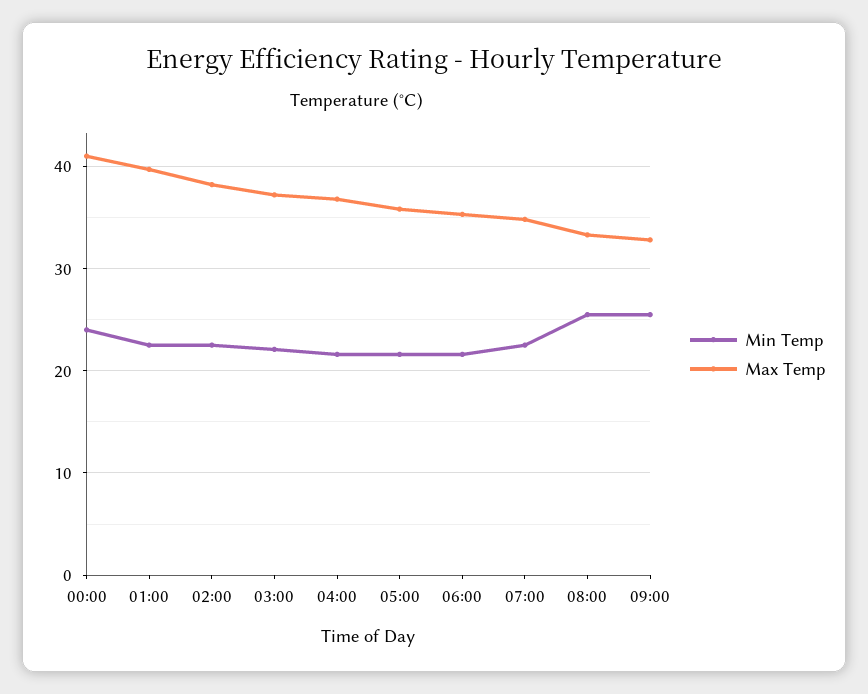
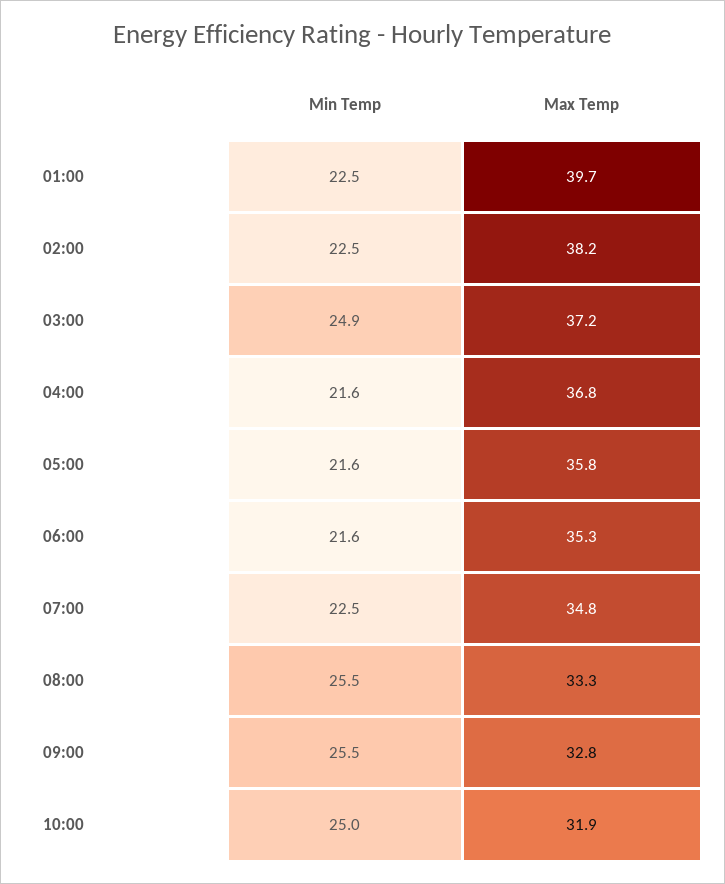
Min Temp, 00:00: 24 -> none
Max Temp, 00:00: 41 -> none
Min Temp, 03:00: 22 -> 24.9
Min Temp, 10:00: none -> 25
Max Temp, 10:00: none -> 31.9

